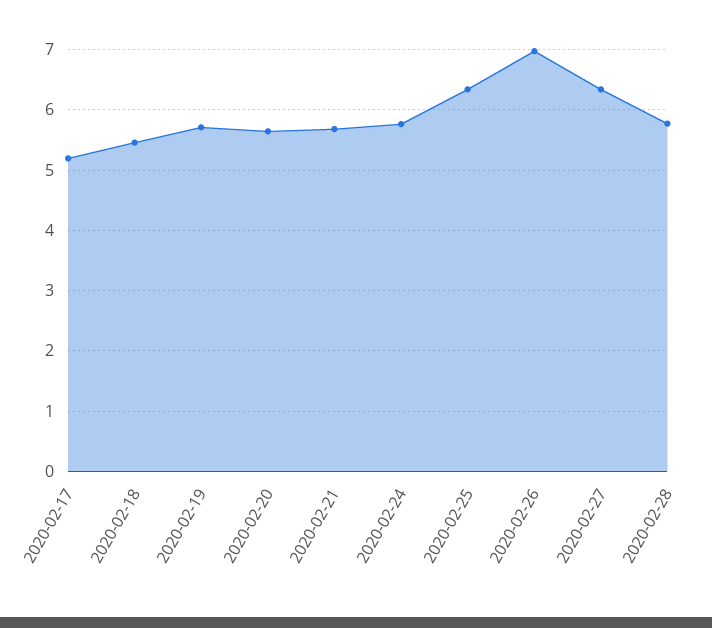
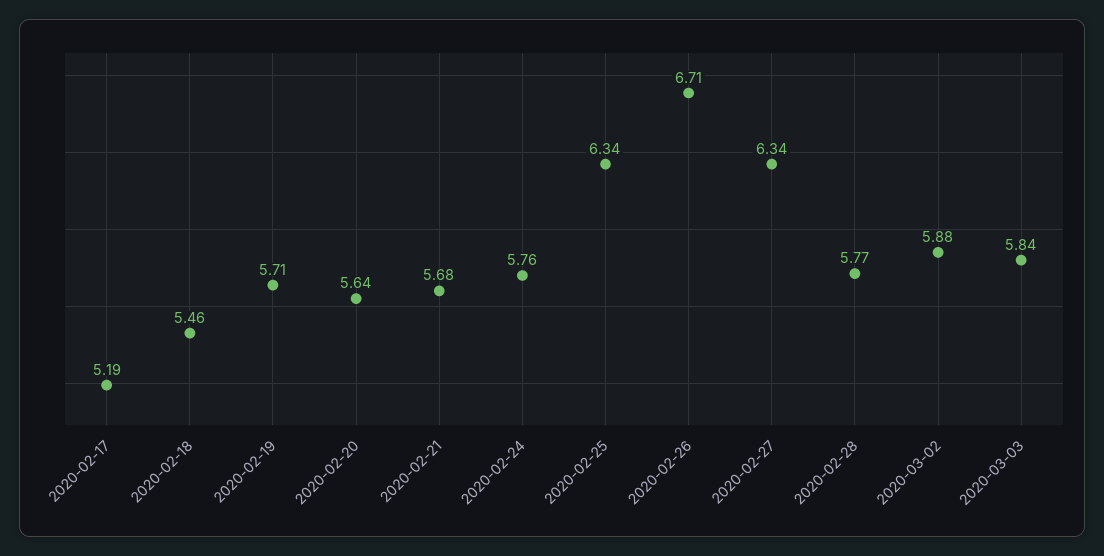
2020-02-26: 7 -> 6.71
2020-03-02: none -> 5.88
2020-03-03: none -> 5.84

